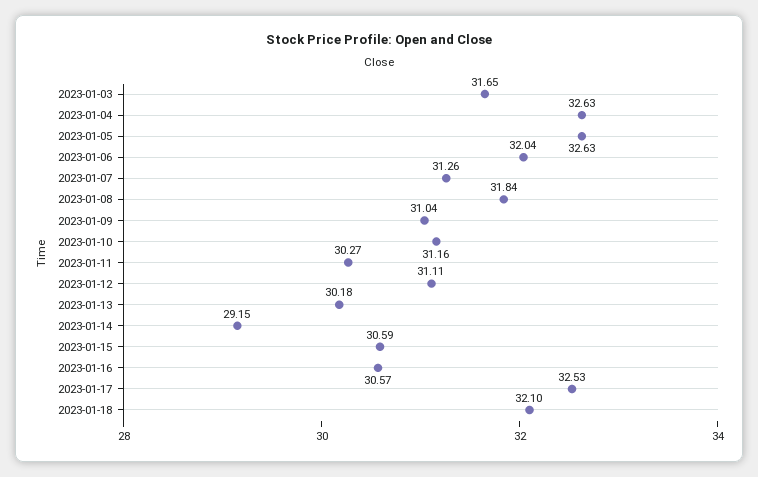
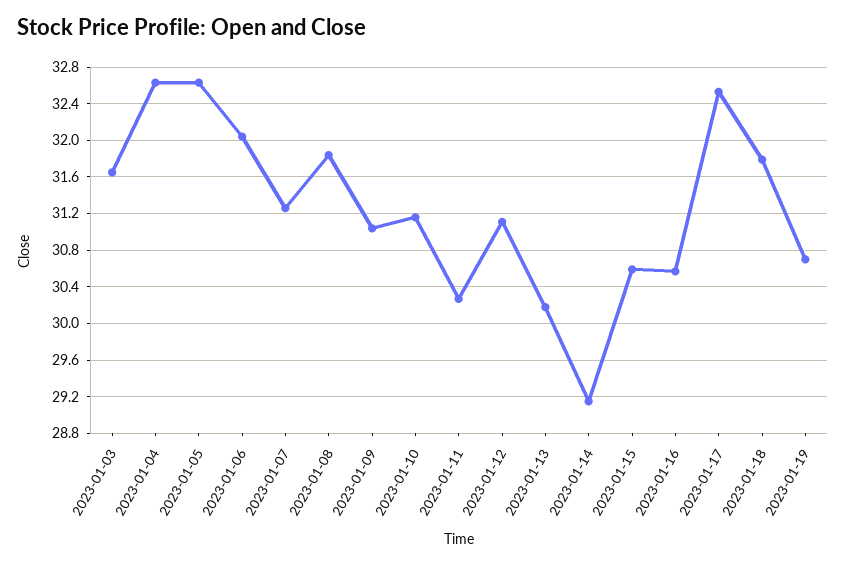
2023-01-18: 32.1 -> 31.8
2023-01-19: none -> 30.7

